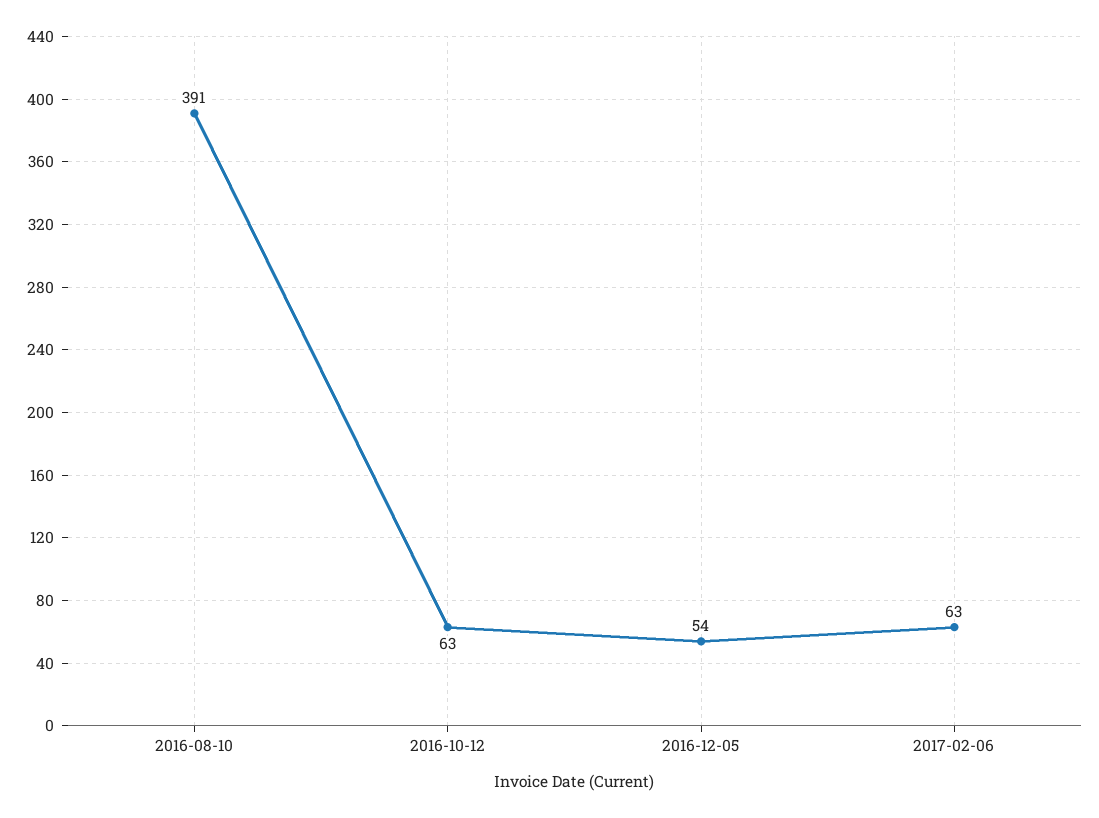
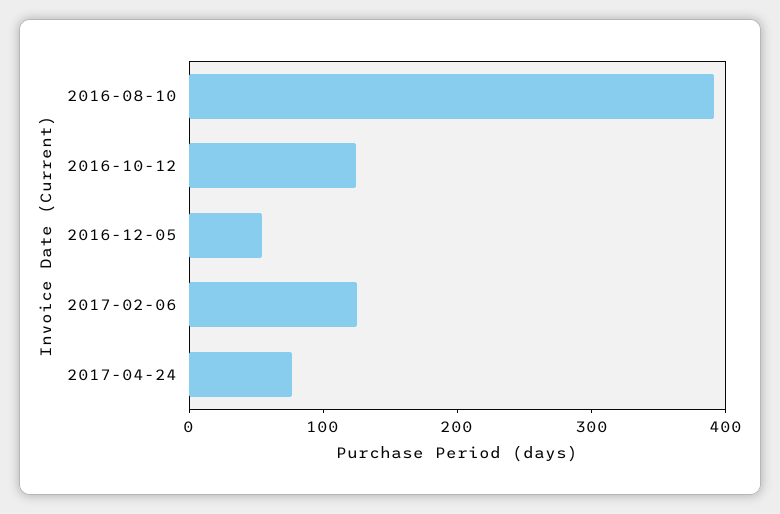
2016-10-12: 63 -> 120
2017-02-06: 63 -> 120
2017-04-24: none -> 80

